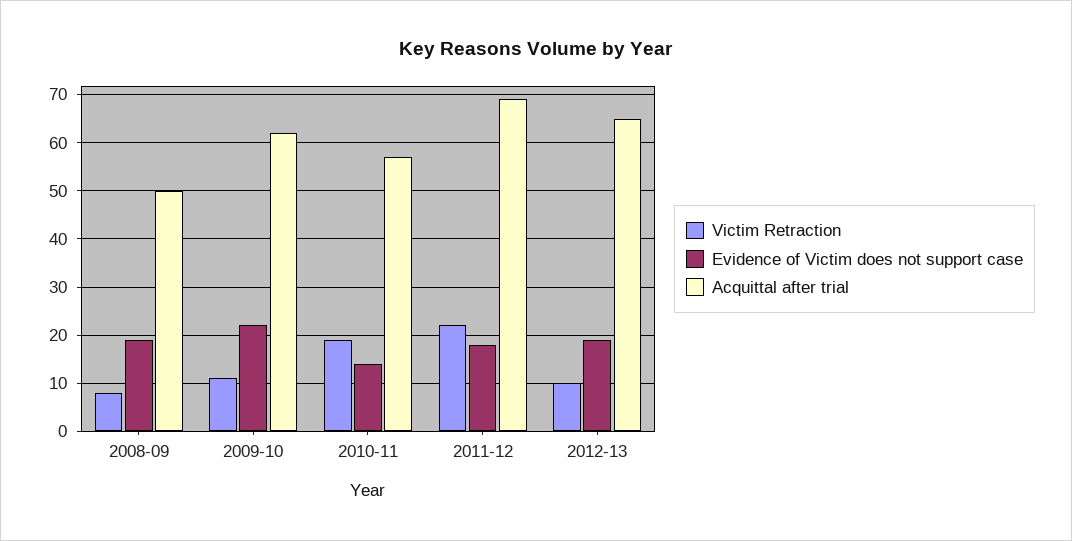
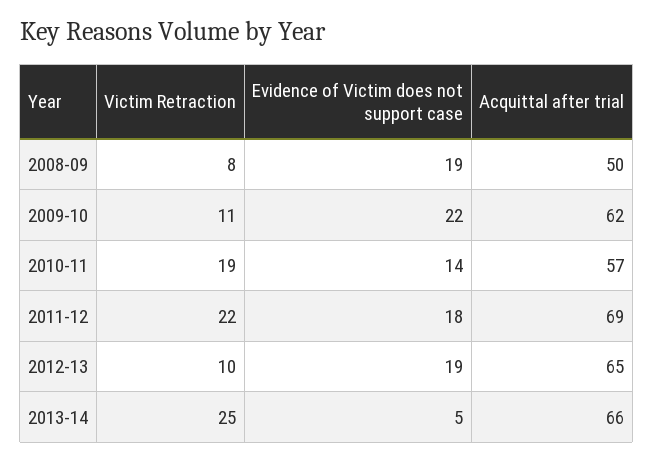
Victim Retraction, 2013-14: none -> 25
Evidence of Victim does not support case, 2013-14: none -> 5
Acquittal after trial, 2013-14: none -> 66

